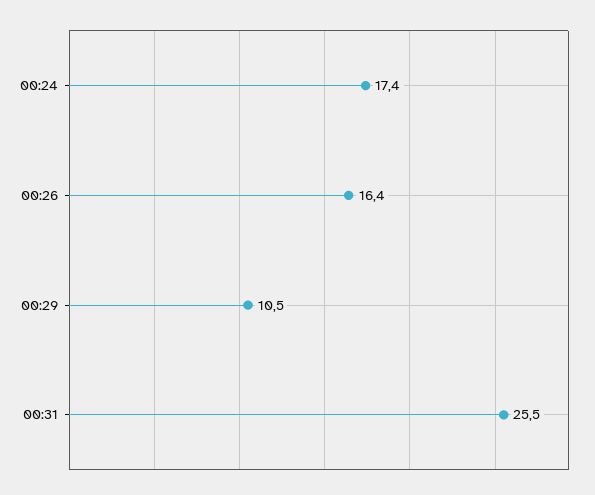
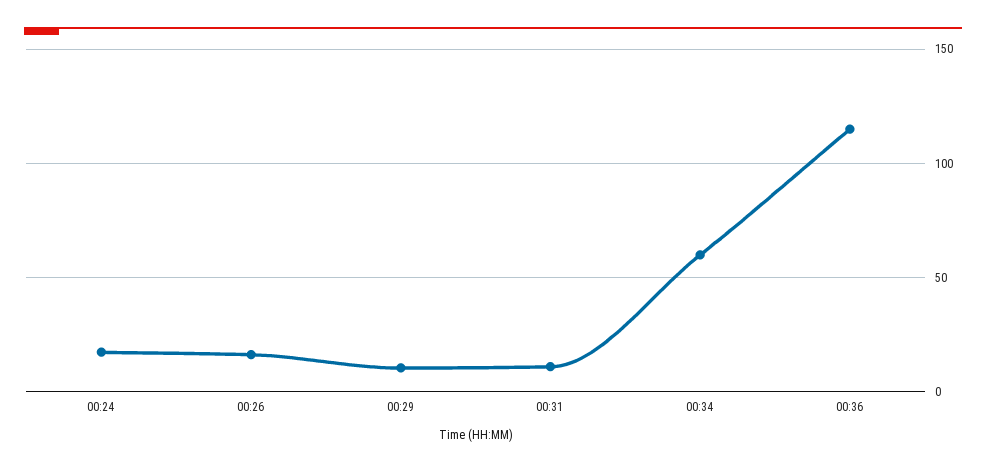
00:31: 25.5 -> 10
00:34: none -> 60
00:36: none -> 115

